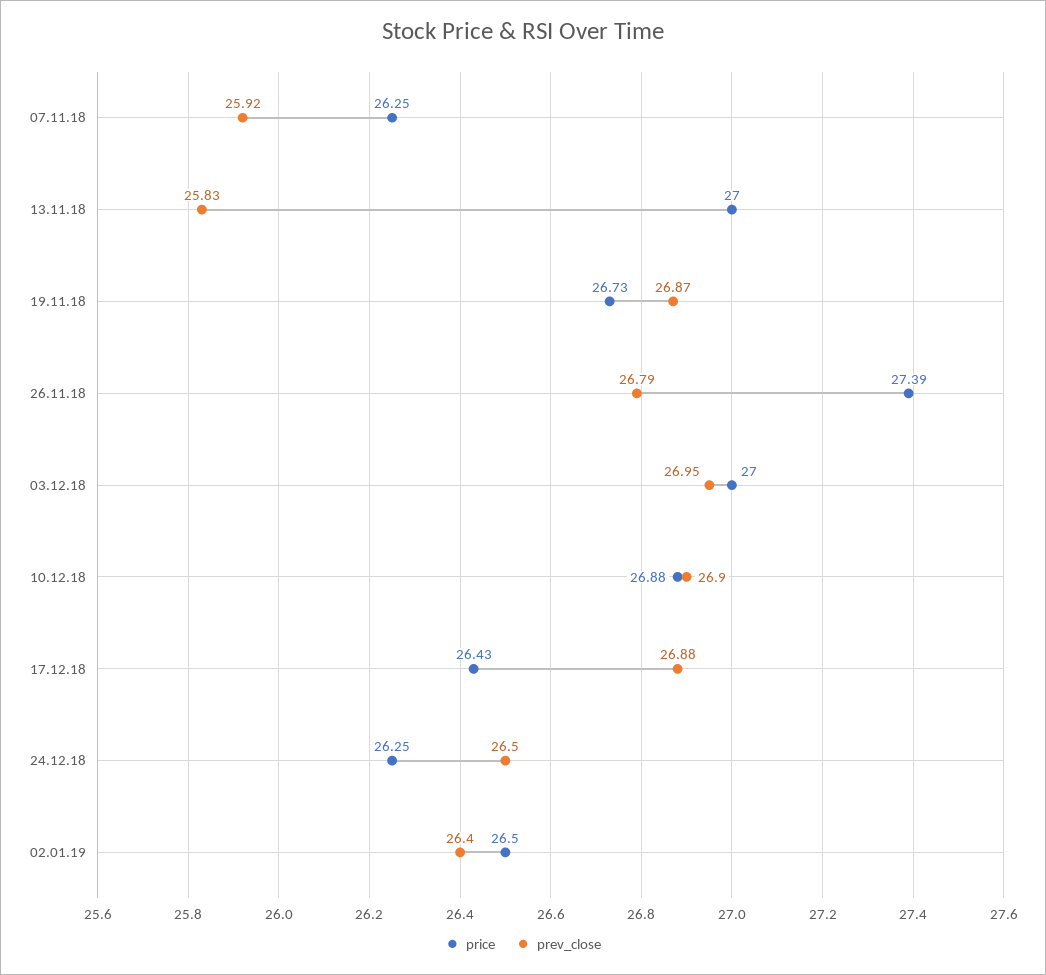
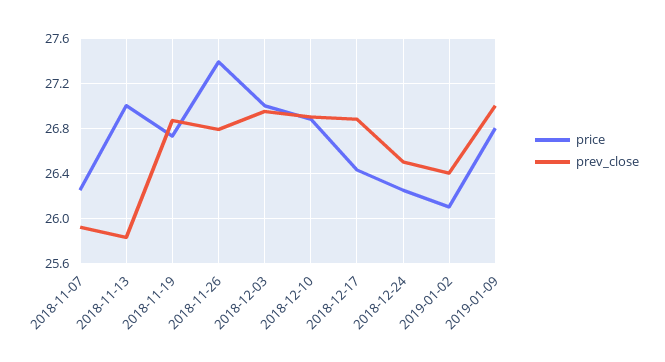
price, 02.01.19: 26.5 -> 26.1
price, 2019-01-09: none -> 26.8
prev_close, 2019-01-09: none -> 27

